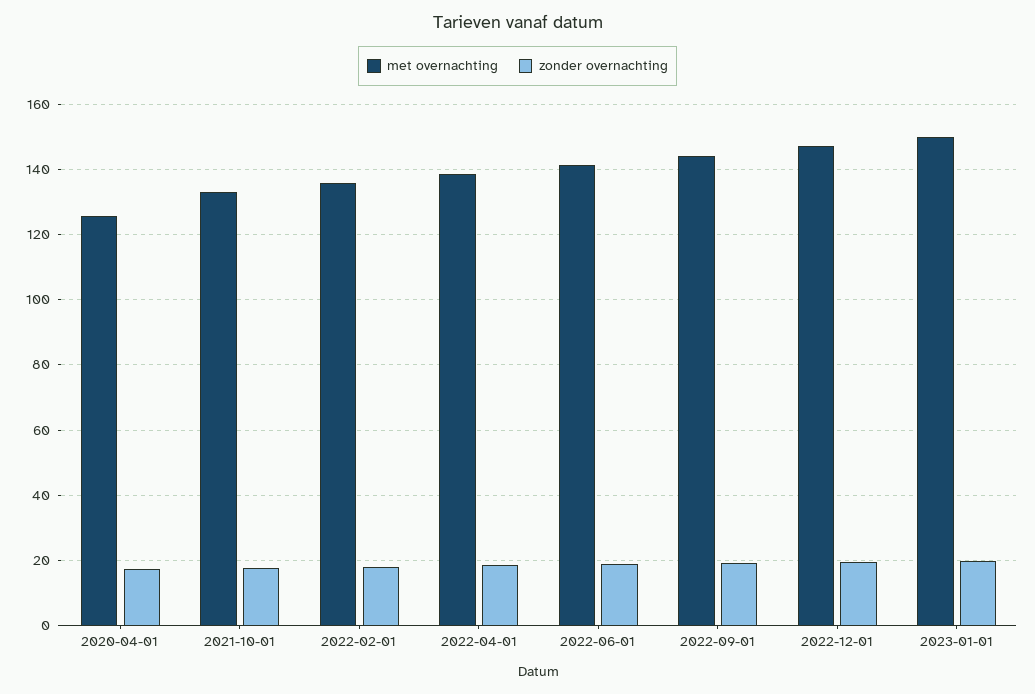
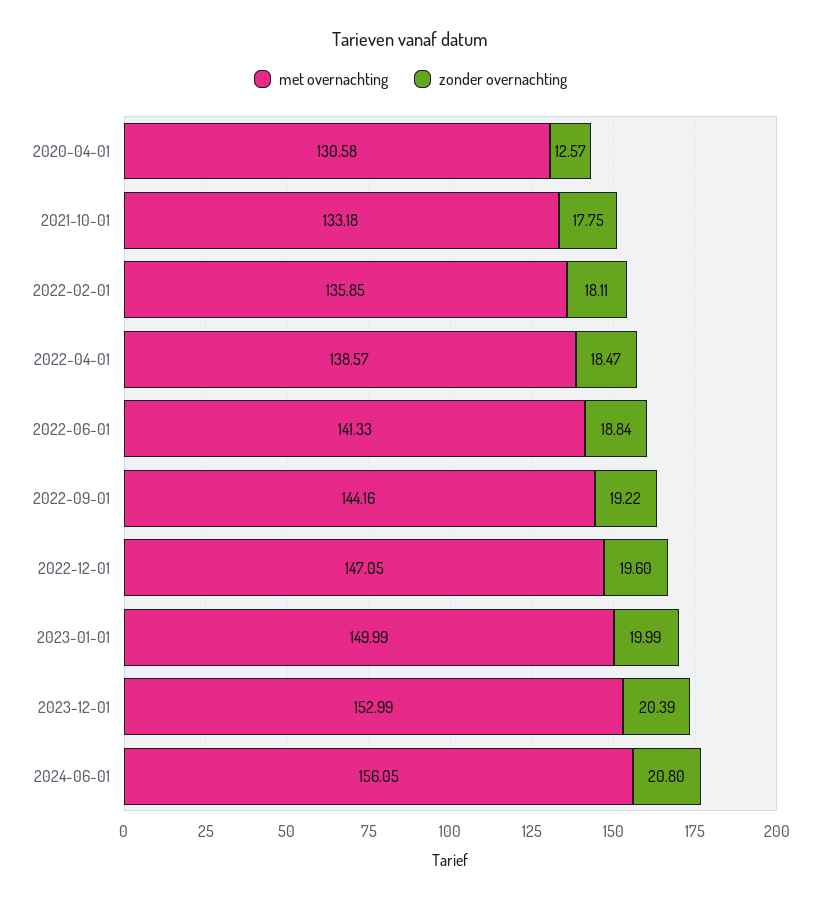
met overnachting, 2020-04-01: 126 -> 130.58
zonder overnachting, 2020-04-01: 18 -> 12.57
met overnachting, 2023-12-01: none -> 152.99
zonder overnachting, 2023-12-01: none -> 20.39
met overnachting, 2024-06-01: none -> 156.05
zonder overnachting, 2024-06-01: none -> 20.8

